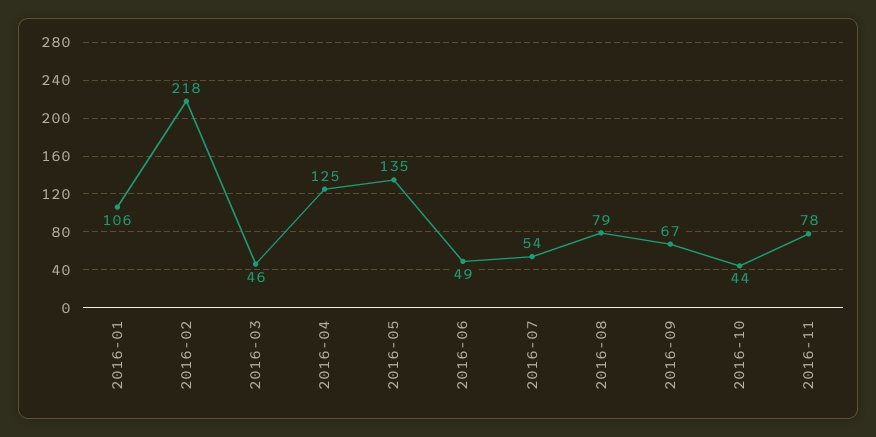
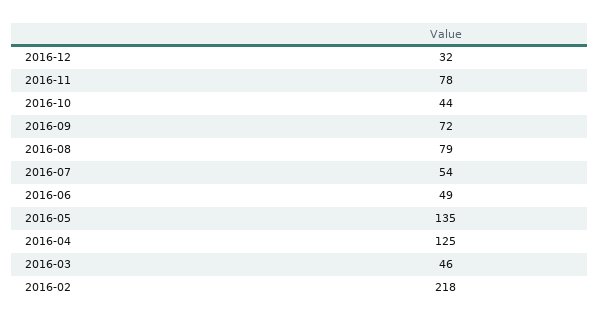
2016-01: 106 -> none
2016-09: 67 -> 72
2016-12: none -> 32

